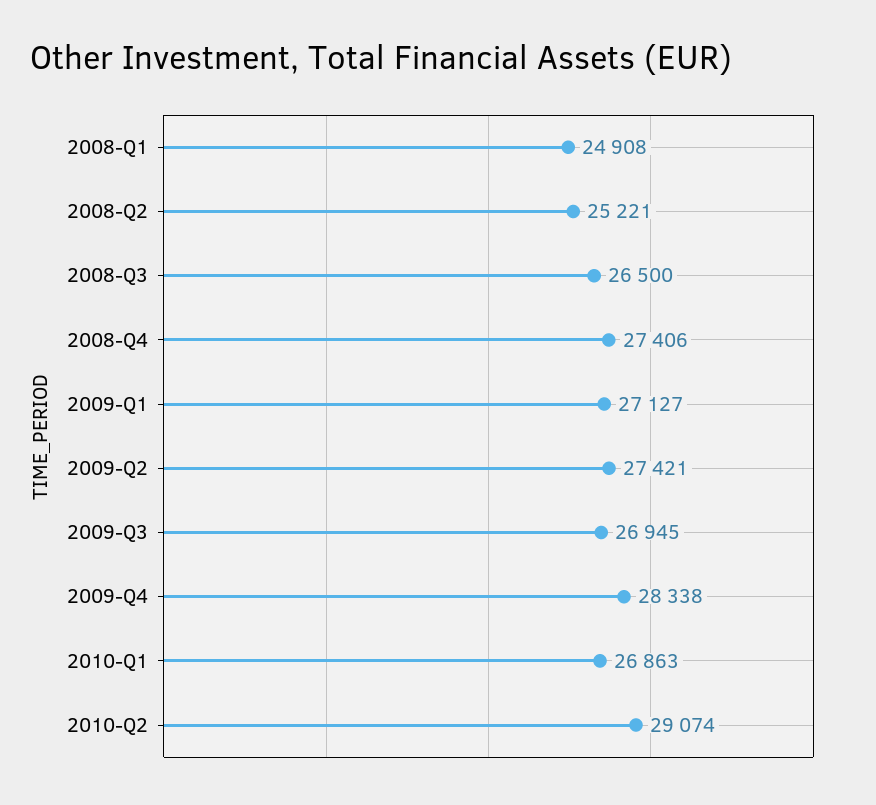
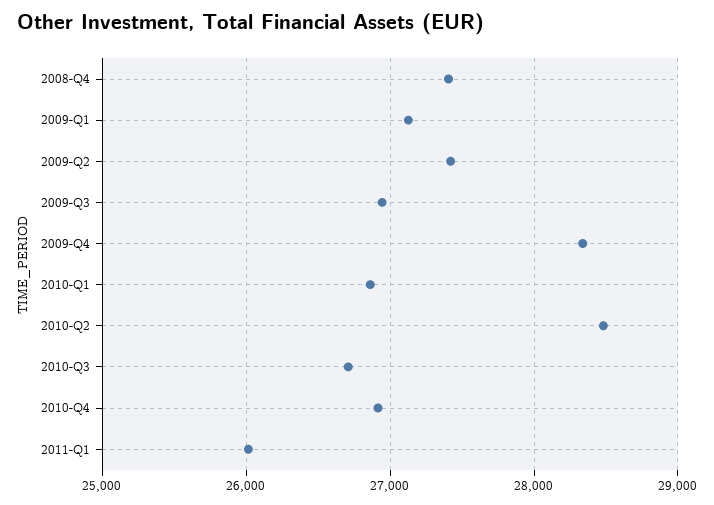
2008-Q1: 24908 -> none
2008-Q2: 25221 -> none
2008-Q3: 26500 -> none
2010-Q2: 29074 -> 28500
2010-Q3: none -> 26700
2010-Q4: none -> 26900
2011-Q1: none -> 26000

